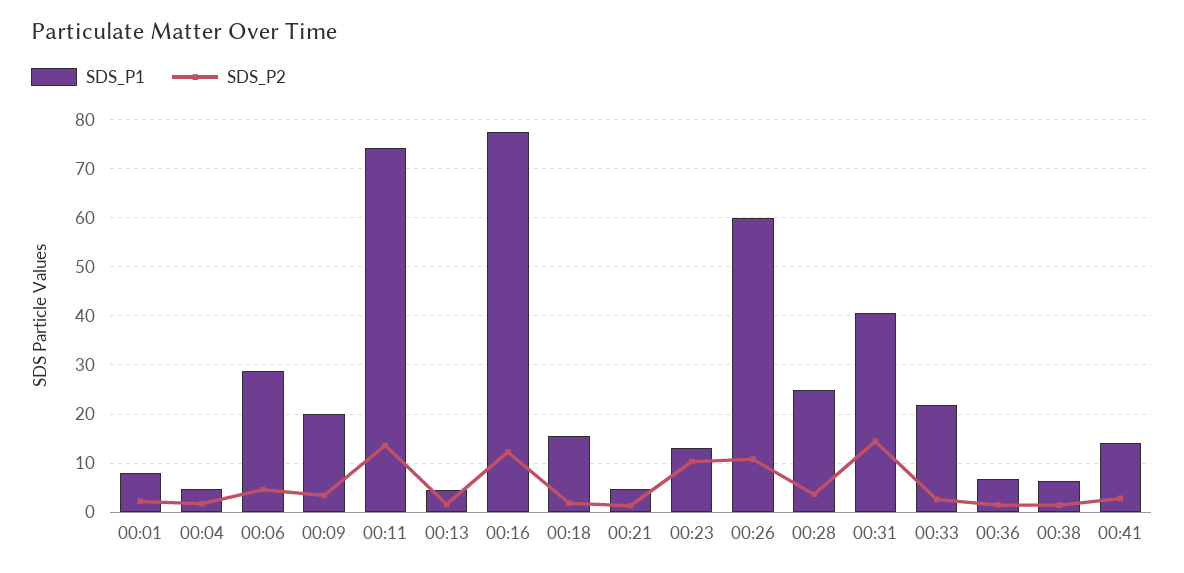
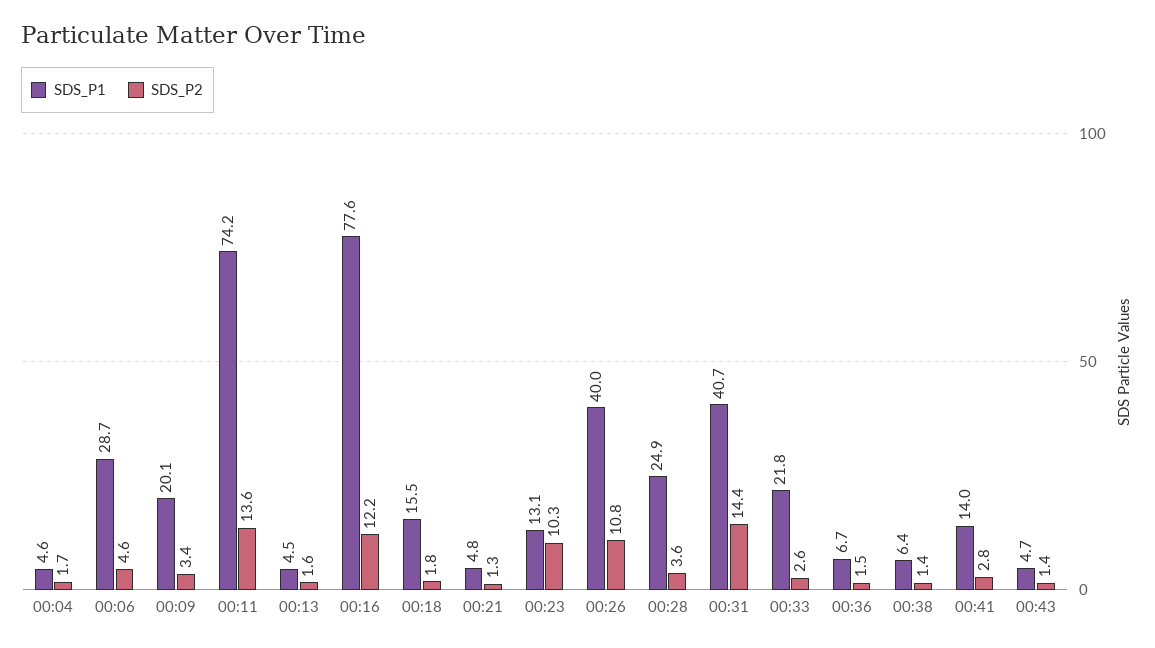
SDS_P1, 00:01: 8 -> none
SDS_P2, 00:01: 2 -> none
SDS_P1, 00:26: 60 -> 40
SDS_P1, 00:43: none -> 4.7
SDS_P2, 00:43: none -> 1.4

